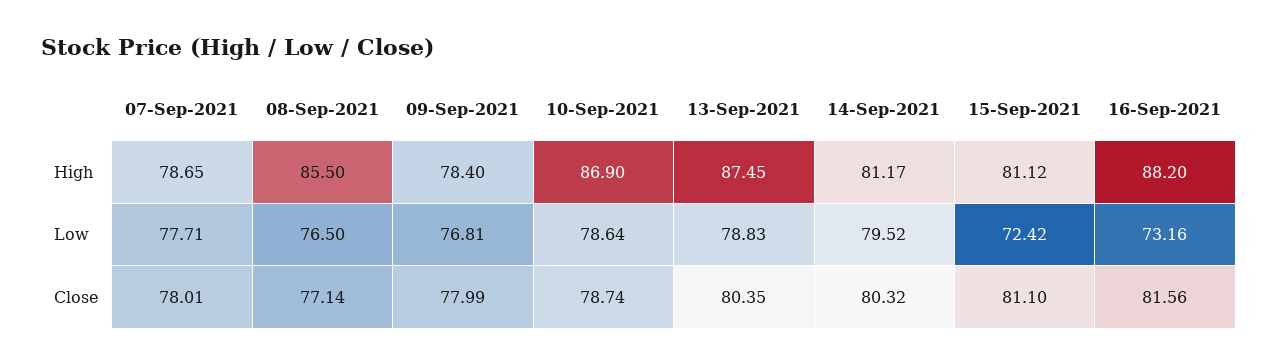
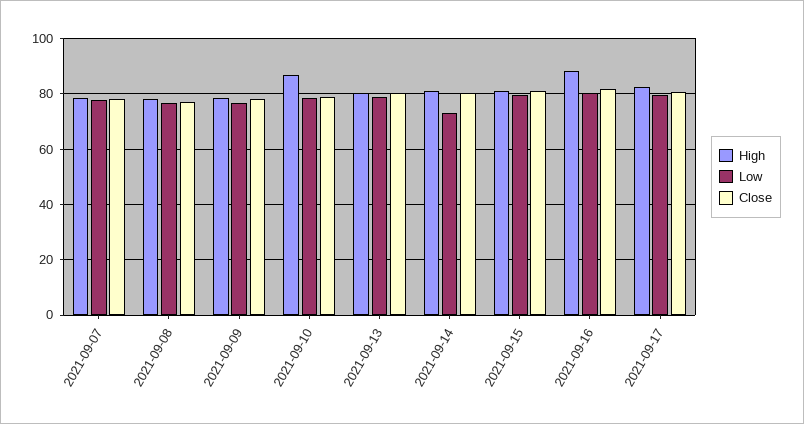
High, 08-Sep-2021: 85.5 -> 77.5
High, 13-Sep-2021: 87.45 -> 80
Low, 14-Sep-2021: 79.52 -> 72.5
Low, 15-Sep-2021: 72.42 -> 80
Low, 16-Sep-2021: 73.16 -> 80
High, 2021-09-17: none -> 82.5
Low, 2021-09-17: none -> 80
Close, 2021-09-17: none -> 80

